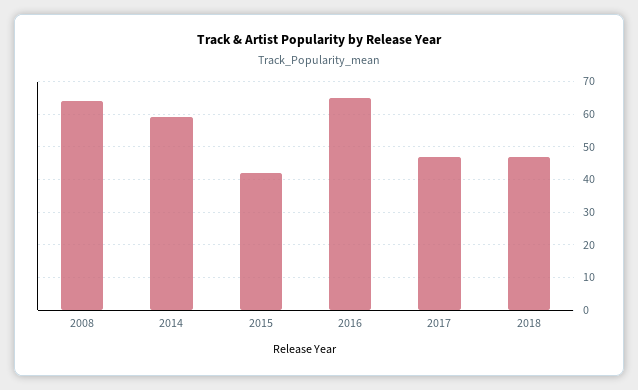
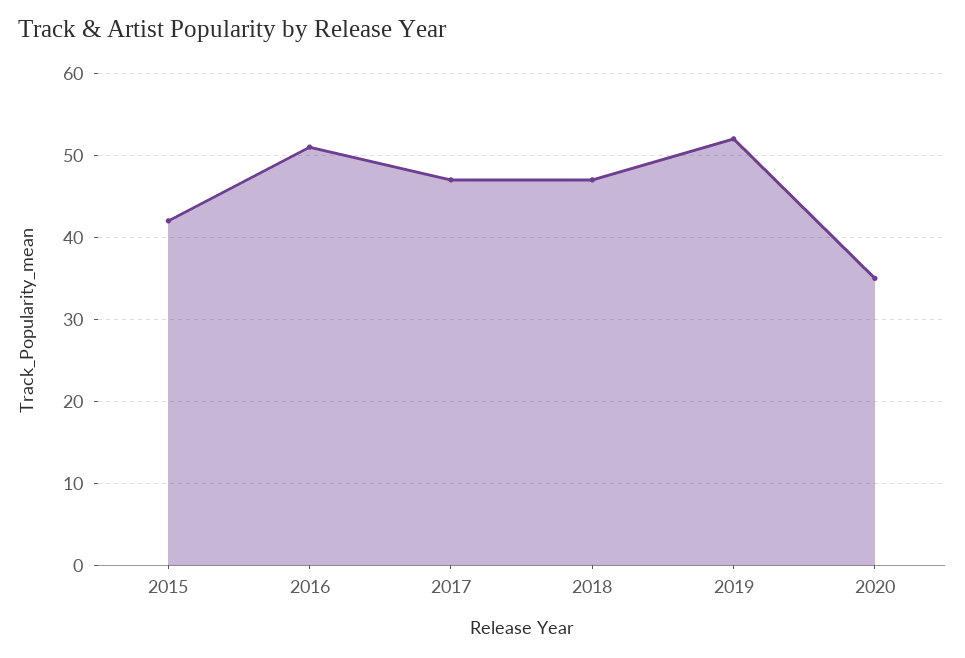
2008: 65 -> none
2014: 60 -> none
2016: 65 -> 51
2019: none -> 52
2020: none -> 35

